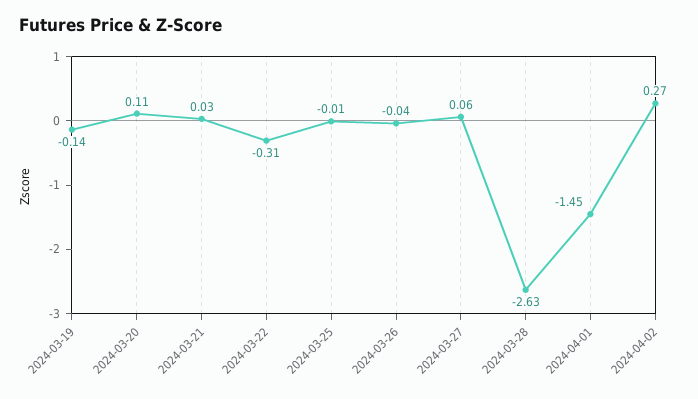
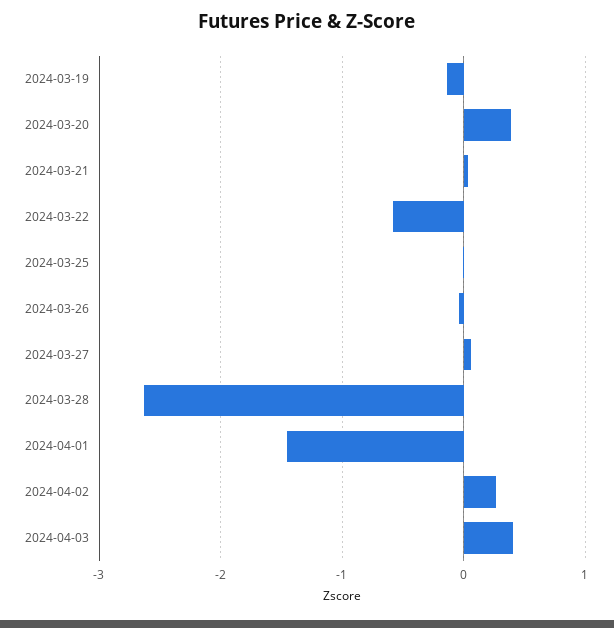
2024-03-20: 0.11 -> 0.4
2024-03-22: -0.31 -> -0.6
2024-04-03: none -> 0.4

